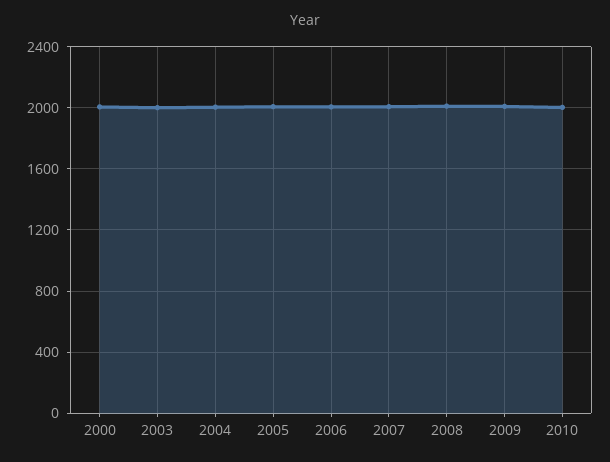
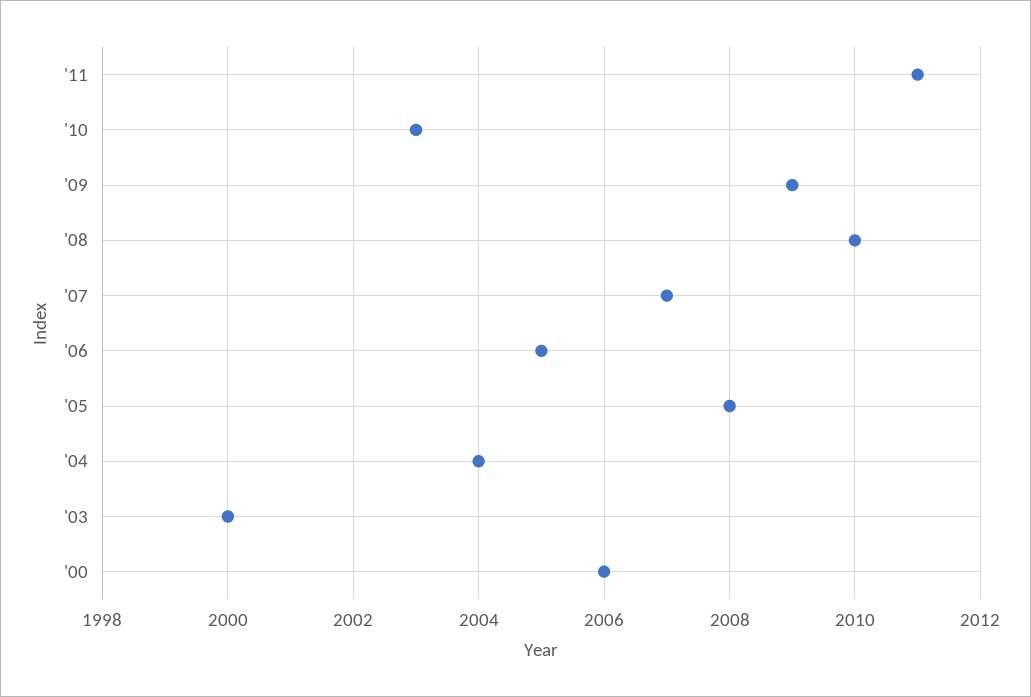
'11: none -> 2011

